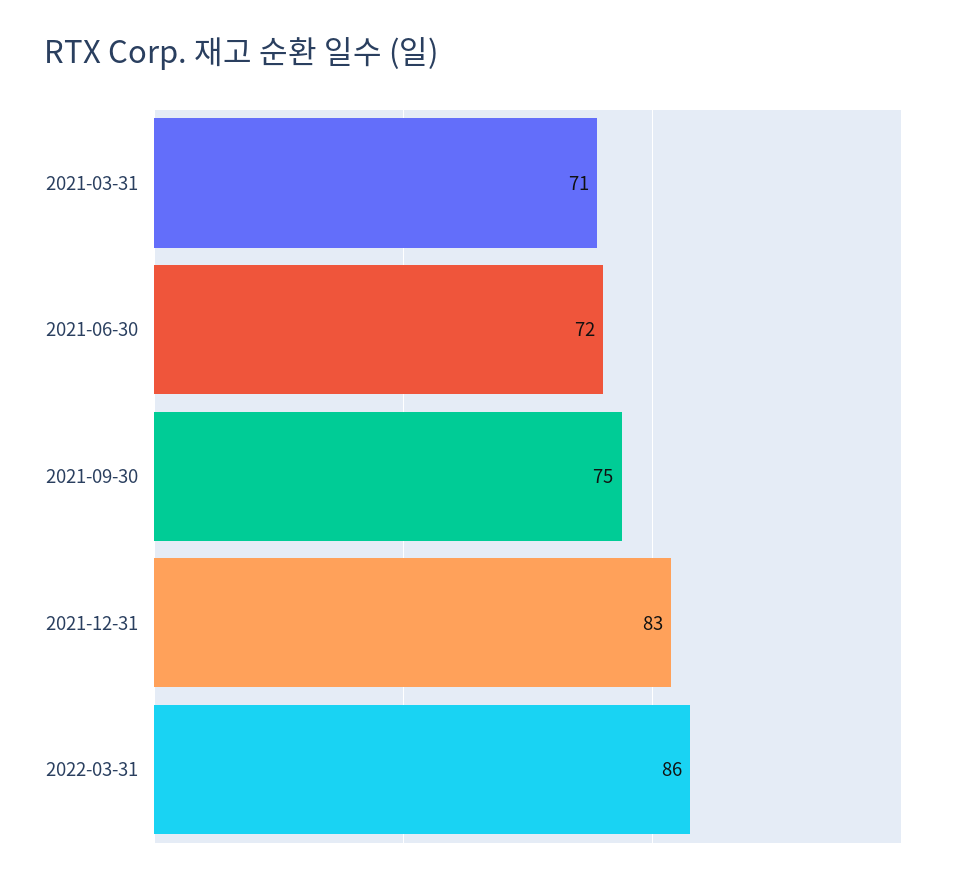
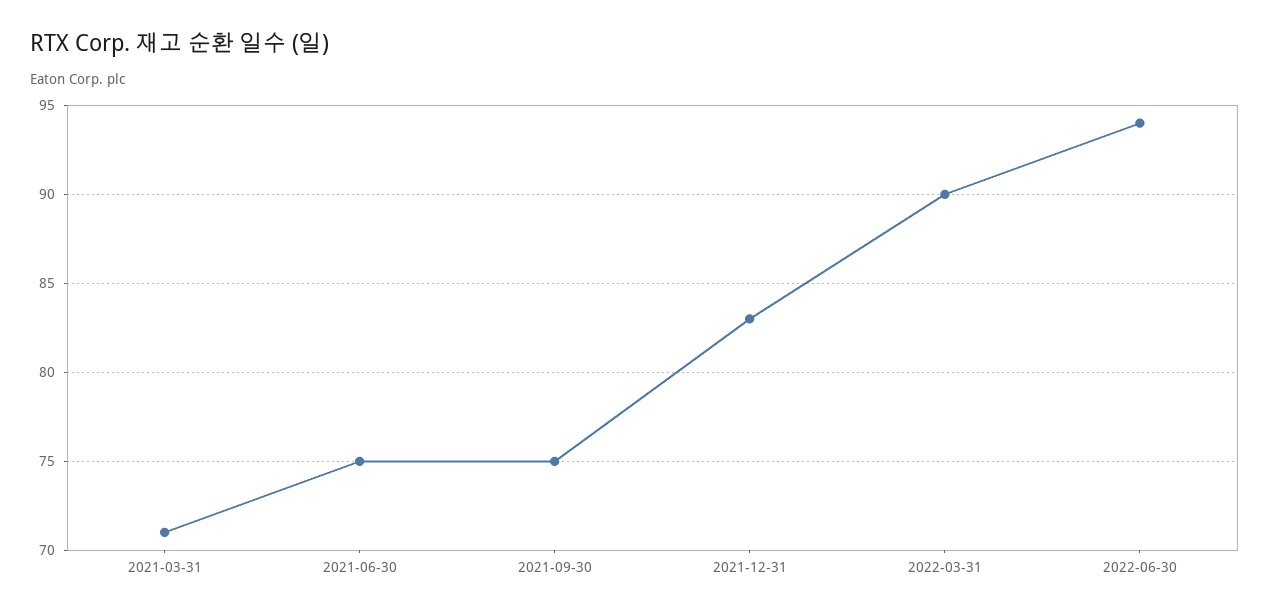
2021-06-30: 72 -> 75
2022-03-31: 86 -> 90
2022-06-30: none -> 94

